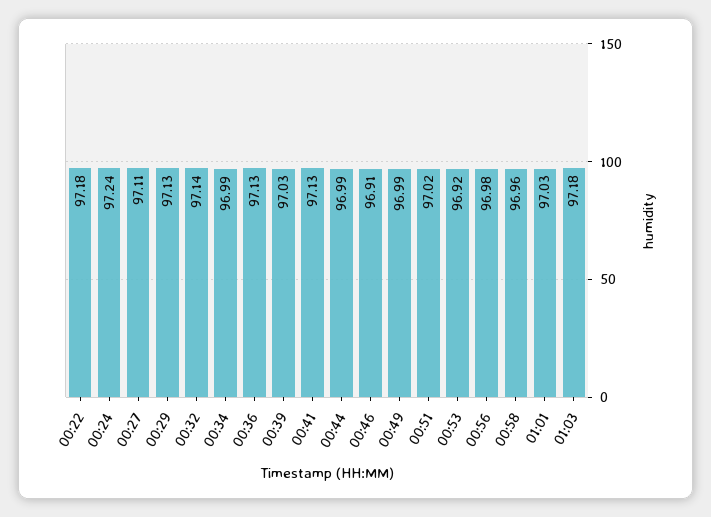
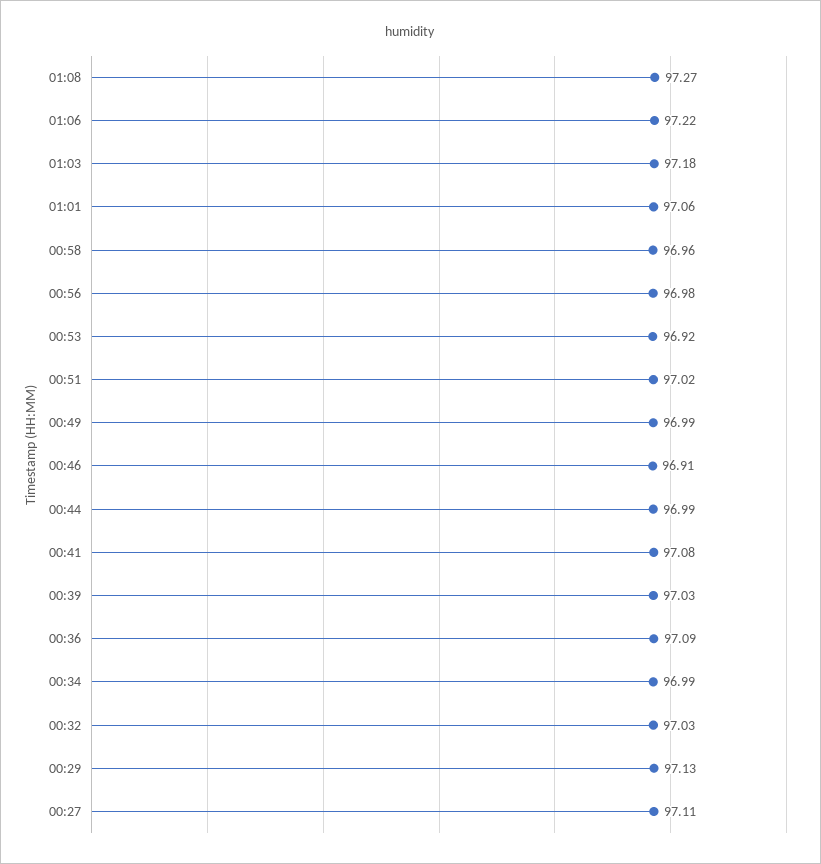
00:22: 97.18 -> none
00:24: 97.24 -> none
00:32: 97.14 -> 97.03
00:36: 97.13 -> 97.09
00:41: 97.13 -> 97.08
01:01: 97.03 -> 97.06
01:08: none -> 97.27
01:06: none -> 97.22

